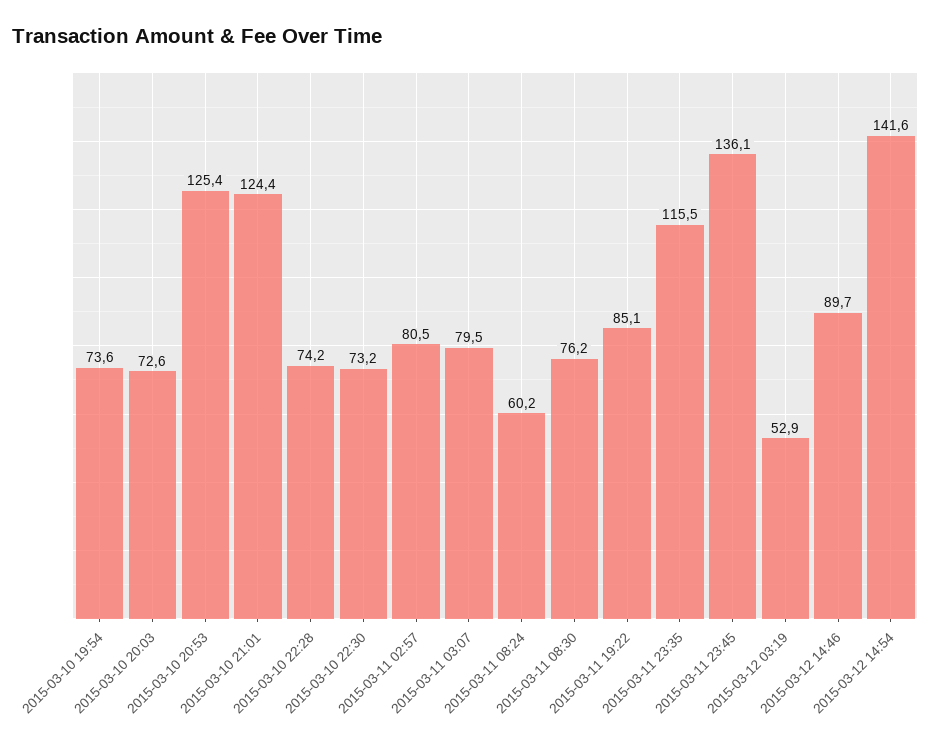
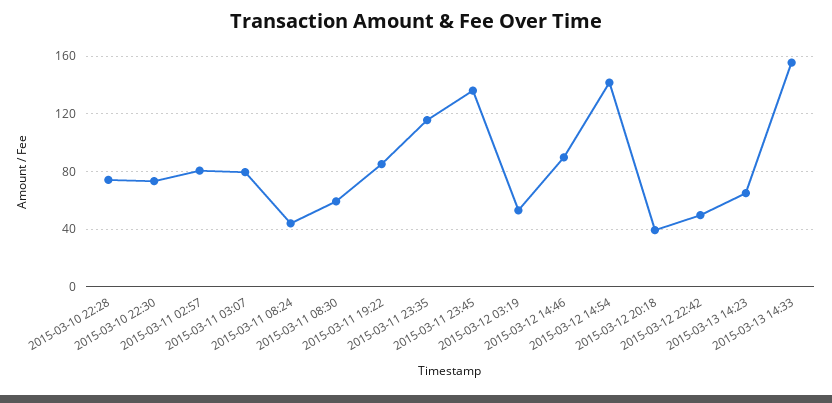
2015-03-10 19:54: 73.6 -> none
2015-03-10 20:03: 72.6 -> none
2015-03-10 20:53: 125.4 -> none
2015-03-10 21:01: 124.4 -> none
2015-03-11 08:24: 60.2 -> 45
2015-03-11 08:30: 76.2 -> 60
2015-03-12 20:18: none -> 40
2015-03-12 22:42: none -> 50
2015-03-13 14:23: none -> 65
2015-03-13 14:33: none -> 155

